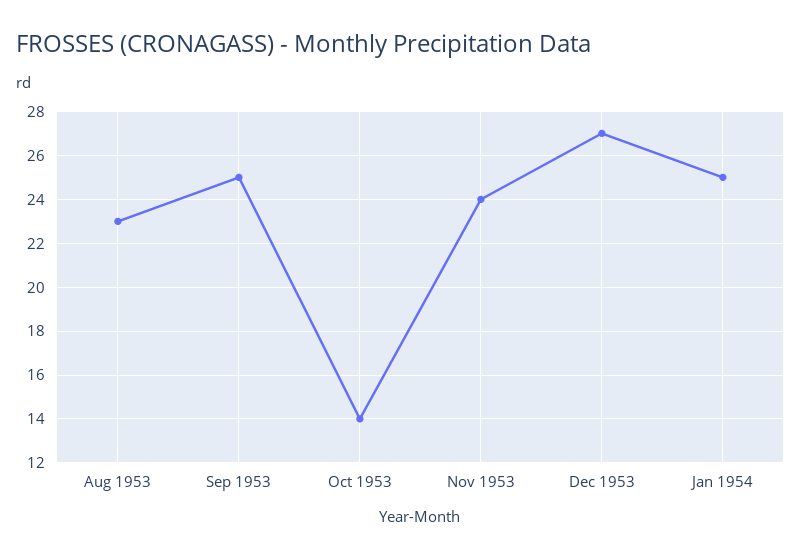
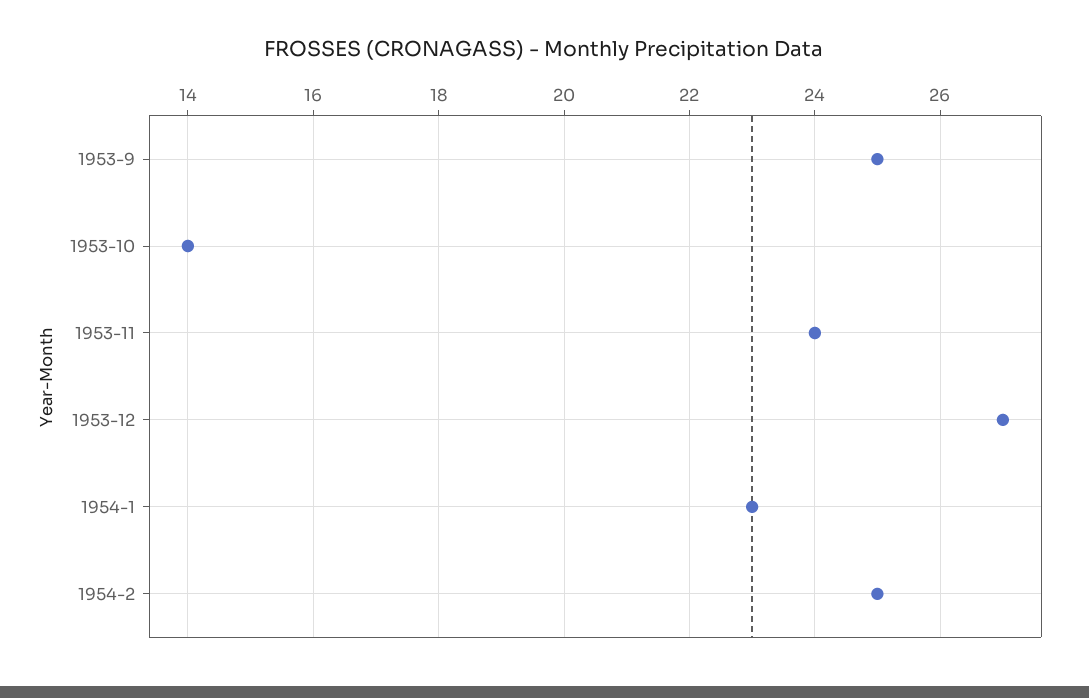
Aug 1953: 23 -> none
Jan 1954: 25 -> 23
1954-2: none -> 25

